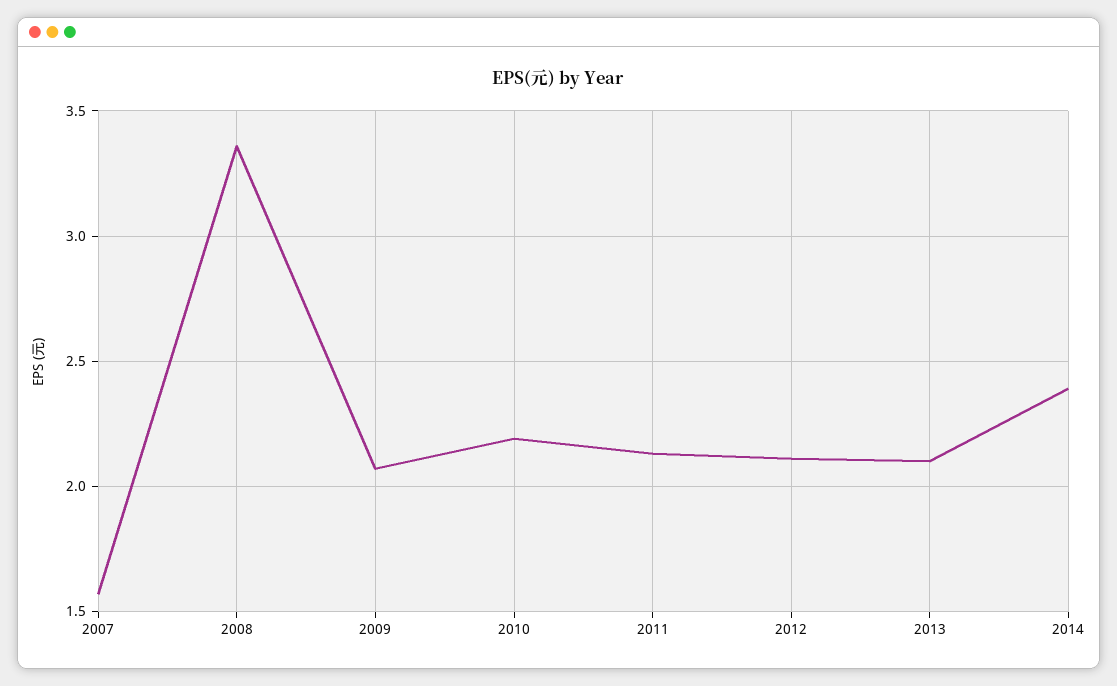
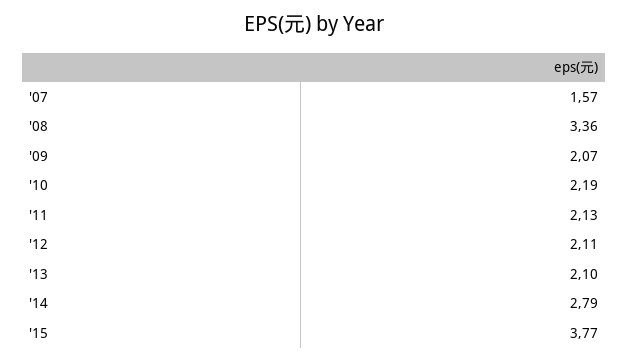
2014: 2.4 -> 2.79
'15: none -> 3.77

